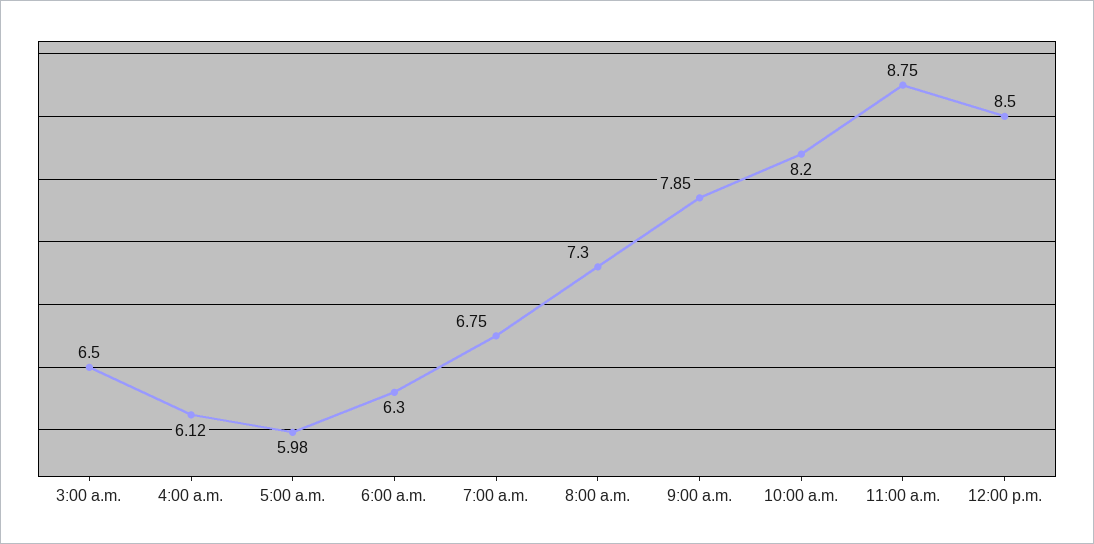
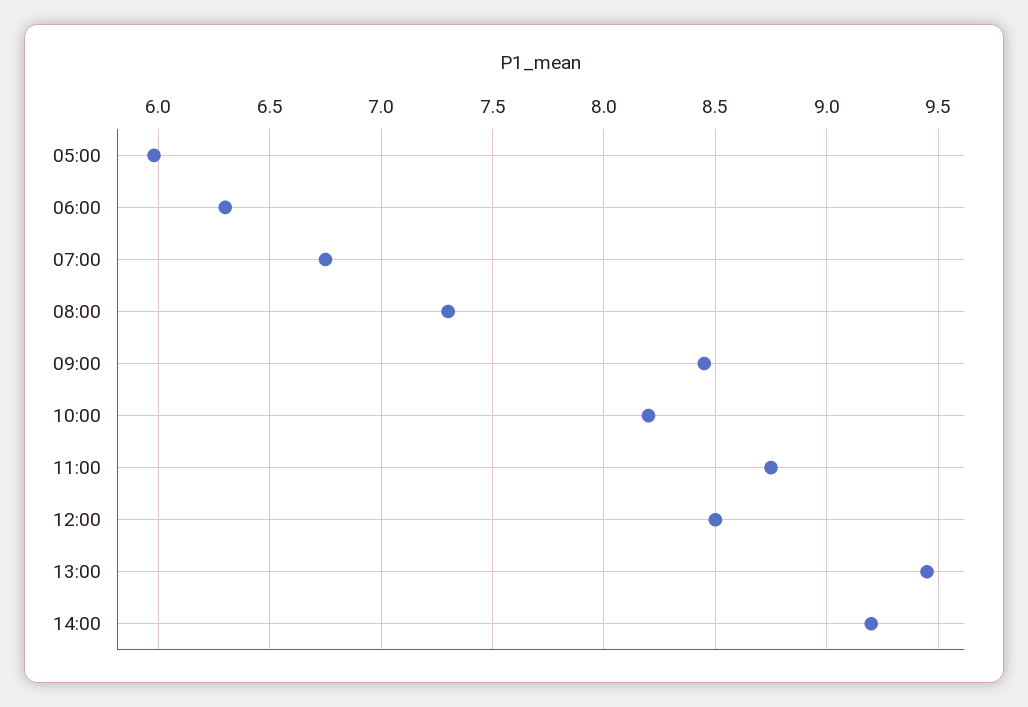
3:00 a.m.: 6.5 -> none
4:00 a.m.: 6.12 -> none
9:00 a.m.: 7.85 -> 8.45
13:00: none -> 9.45
14:00: none -> 9.2

